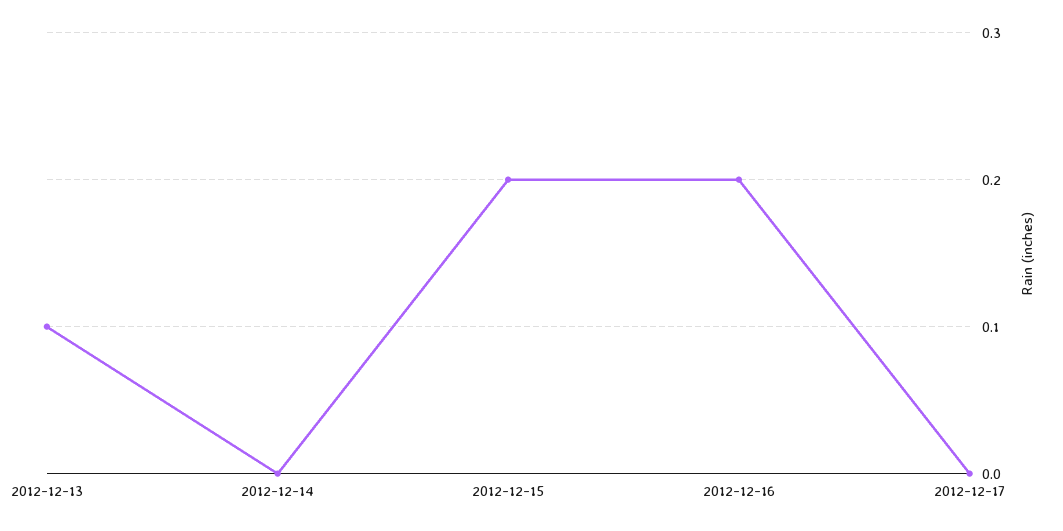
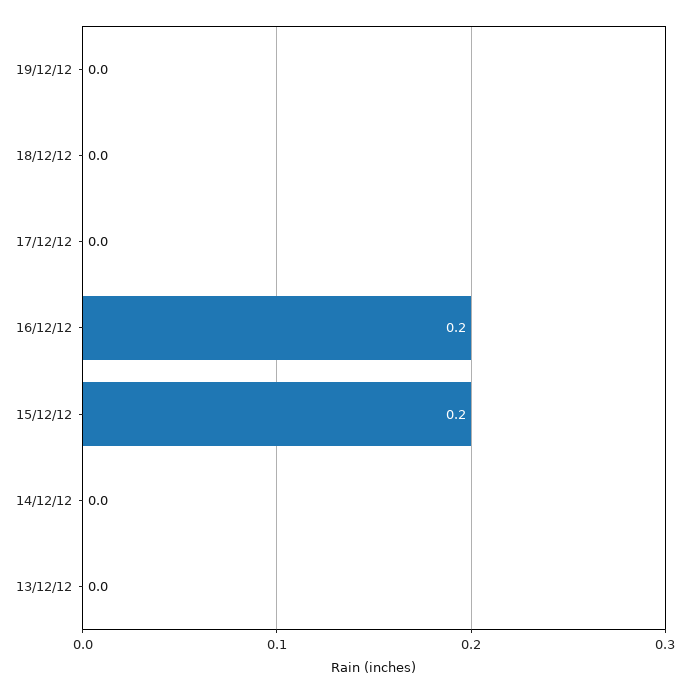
2012-12-13: 0.1 -> 0
19/12/12: none -> 0
18/12/12: none -> 0

